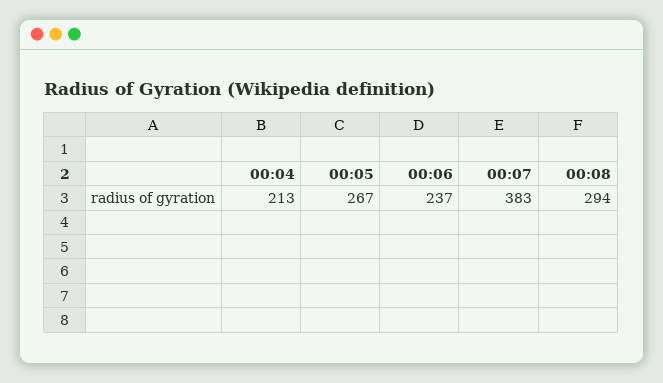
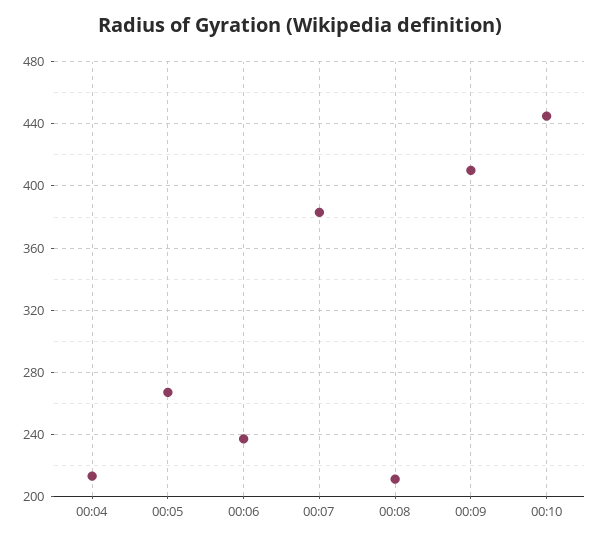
00:08: 294 -> 210
00:09: none -> 410
00:10: none -> 445

